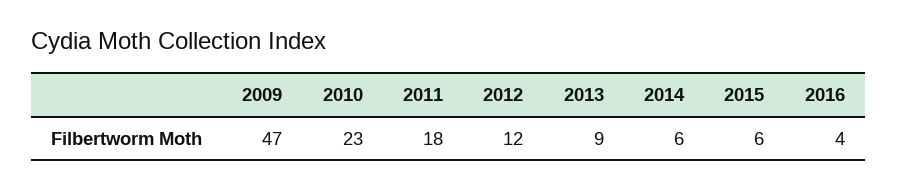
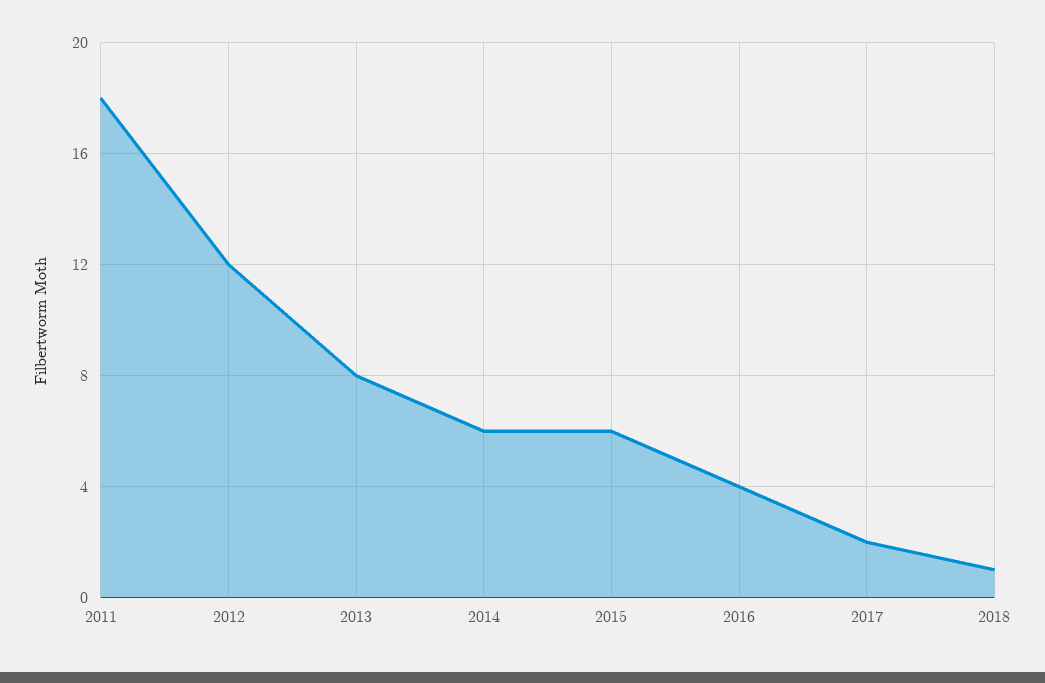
2009: 47 -> none
2010: 23 -> none
2013: 9 -> 8
2017: none -> 2
2018: none -> 1

